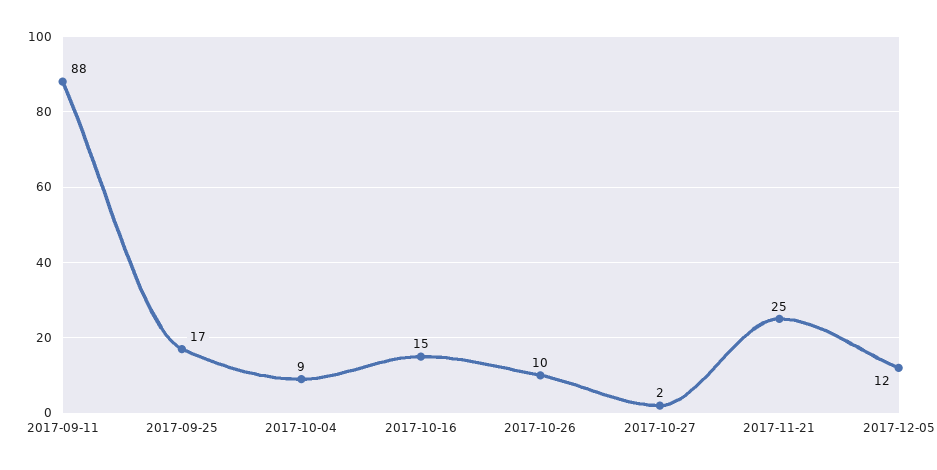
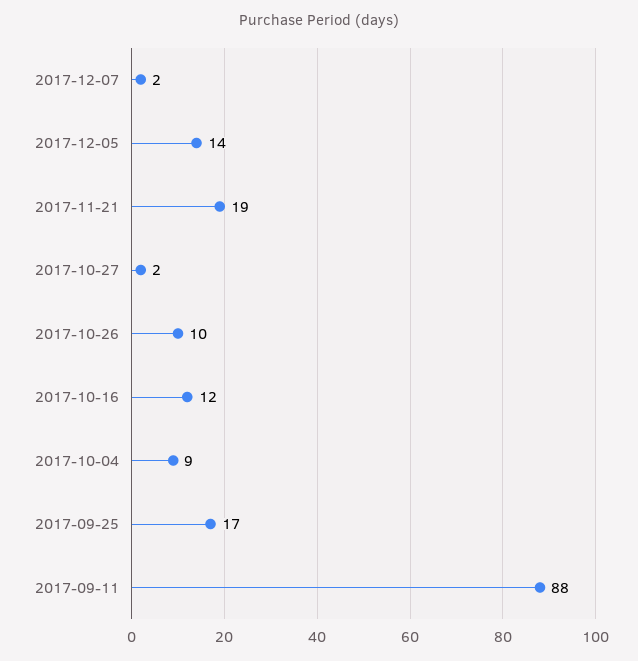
2017-10-16: 15 -> 12
2017-11-21: 25 -> 19
2017-12-05: 12 -> 14
2017-12-07: none -> 2

